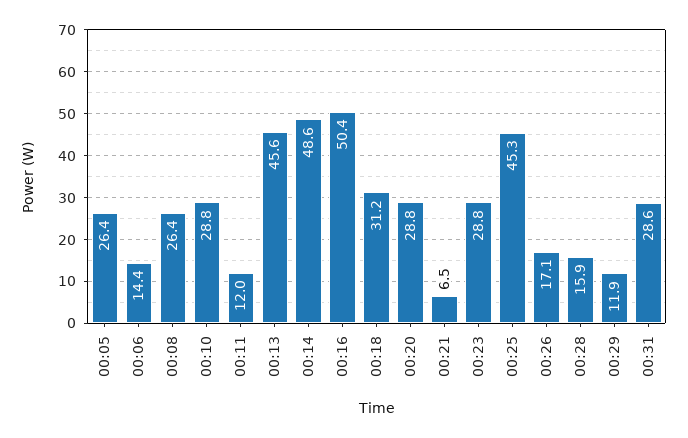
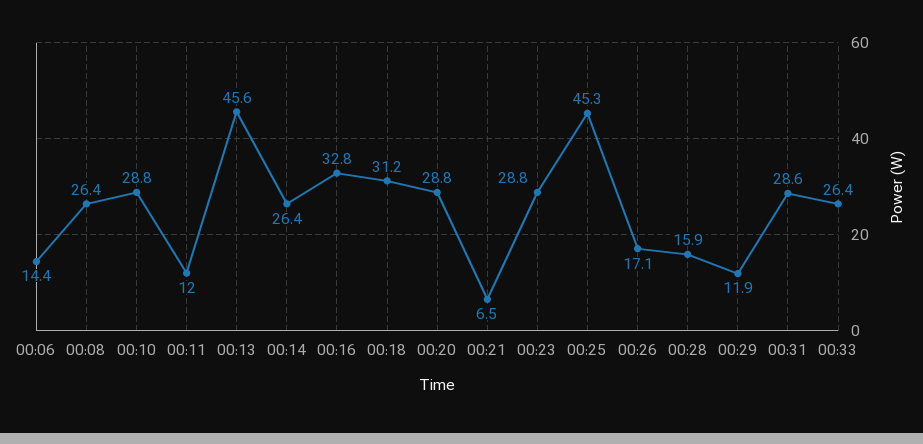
00:05: 26.4 -> none
00:14: 48.6 -> 26.4
00:16: 50.4 -> 32.8
00:33: none -> 26.4

